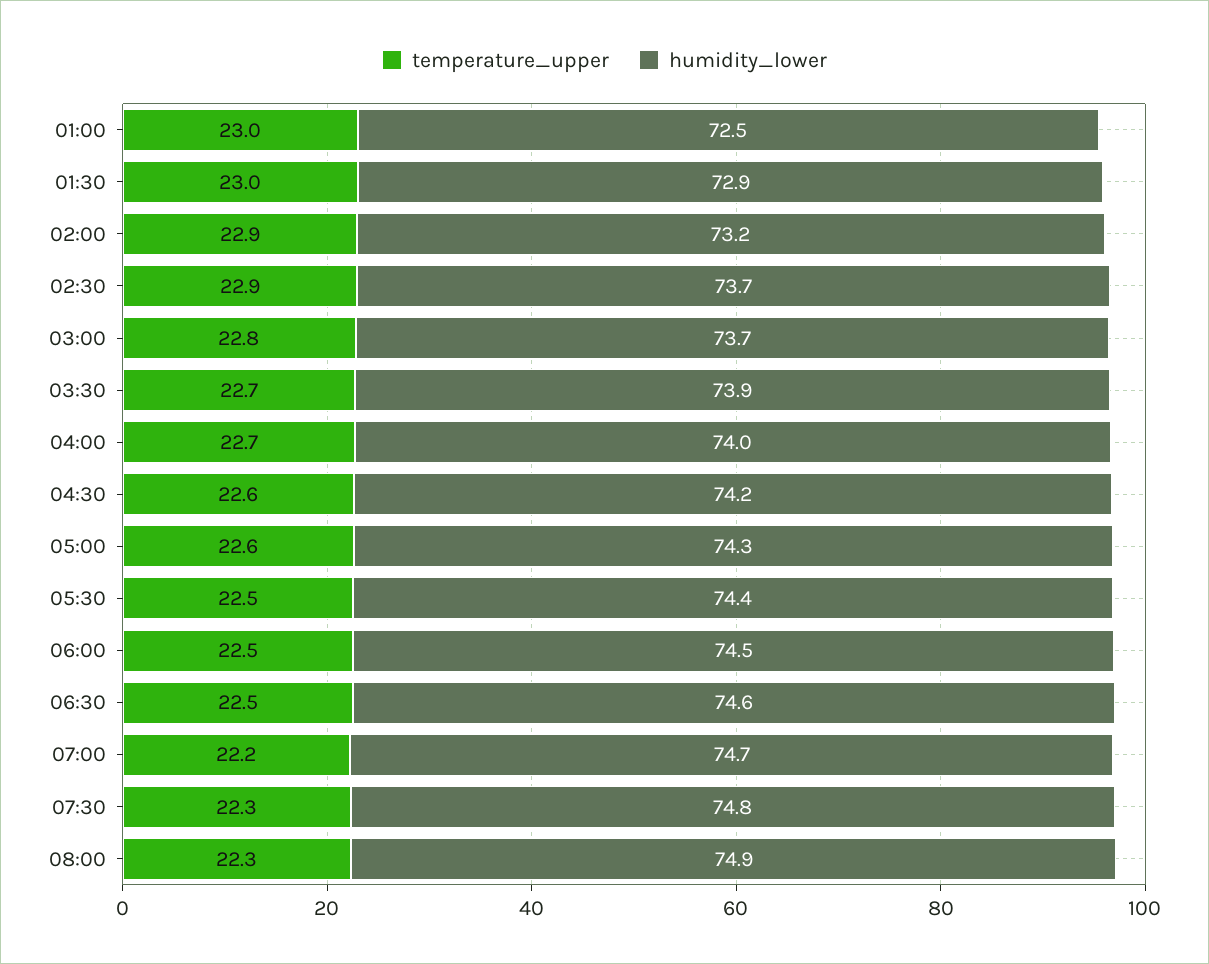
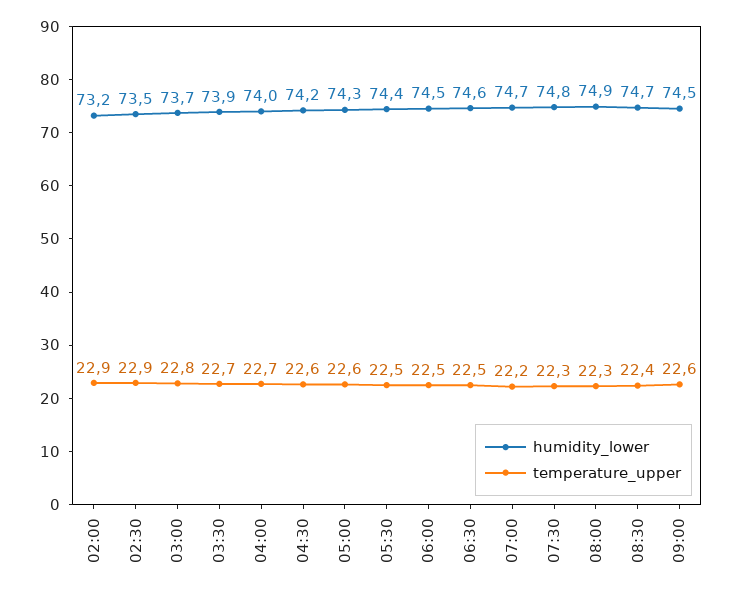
temperature_upper, 01:00: 23 -> none
humidity_lower, 01:00: 72.5 -> none
temperature_upper, 01:30: 23 -> none
humidity_lower, 01:30: 72.9 -> none
humidity_lower, 02:30: 73.7 -> 73.5
humidity_lower, 08:30: none -> 74.7
temperature_upper, 08:30: none -> 22.4
humidity_lower, 09:00: none -> 74.5
temperature_upper, 09:00: none -> 22.6

